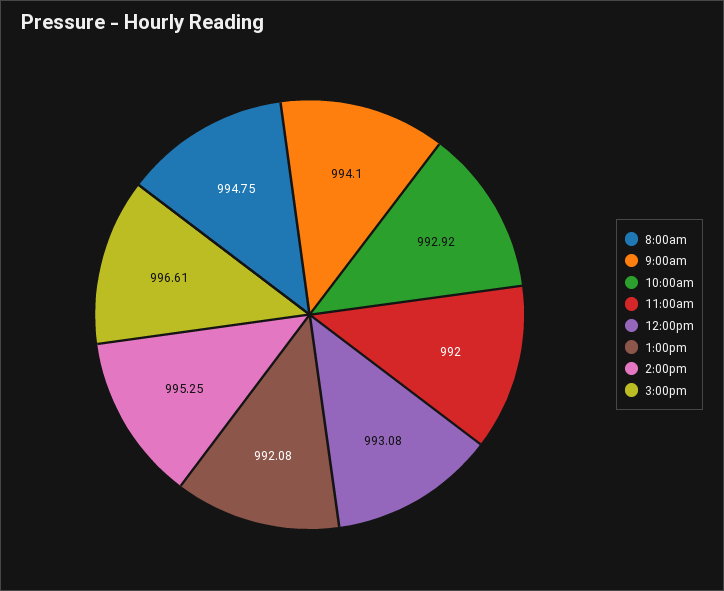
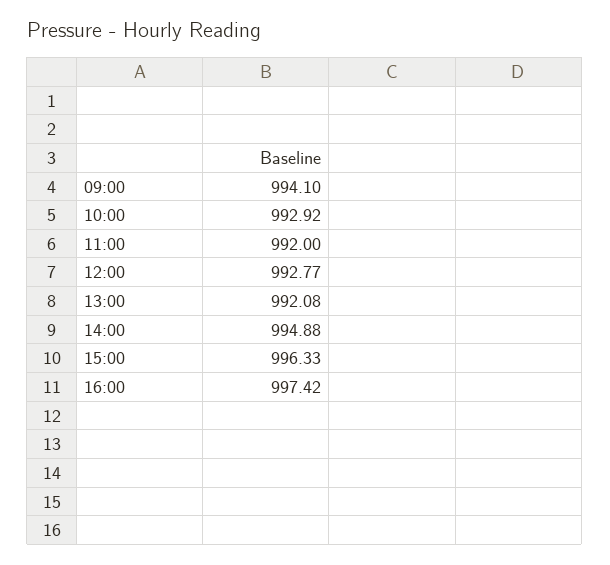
8:00am: 994.75 -> none
12:00pm: 993.08 -> 992.77
2:00pm: 995.25 -> 994.88
3:00pm: 996.61 -> 996.33
16:00: none -> 997.42

